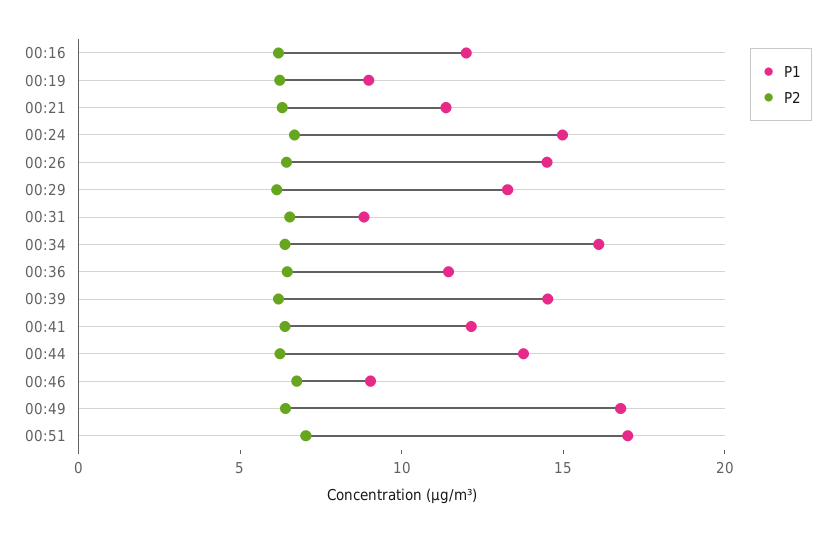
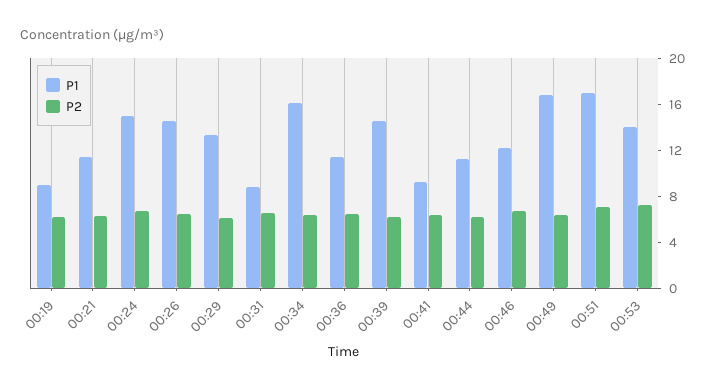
P1, 00:16: 12 -> none
P2, 00:16: 6 -> none
P1, 00:41: 12 -> 9
P1, 00:44: 14 -> 11
P1, 00:46: 9 -> 12
P1, 00:53: none -> 14
P2, 00:53: none -> 7

